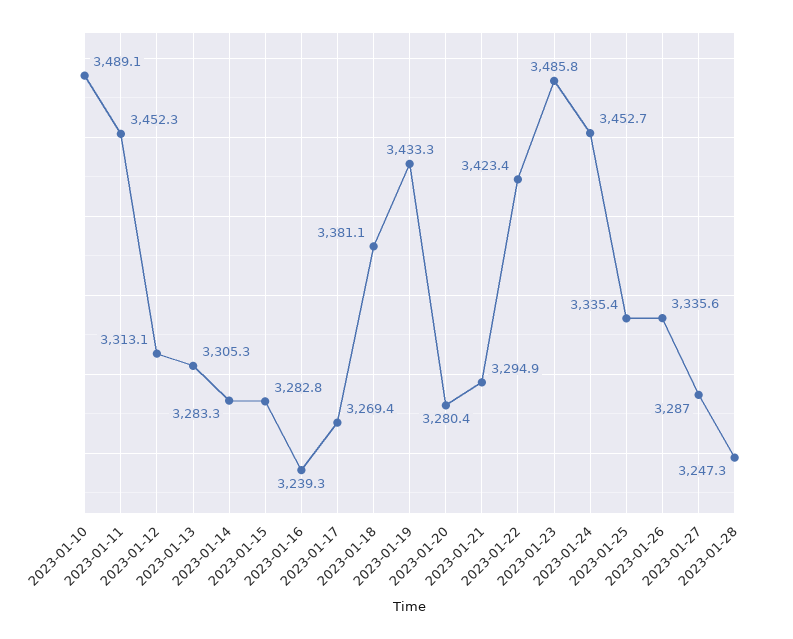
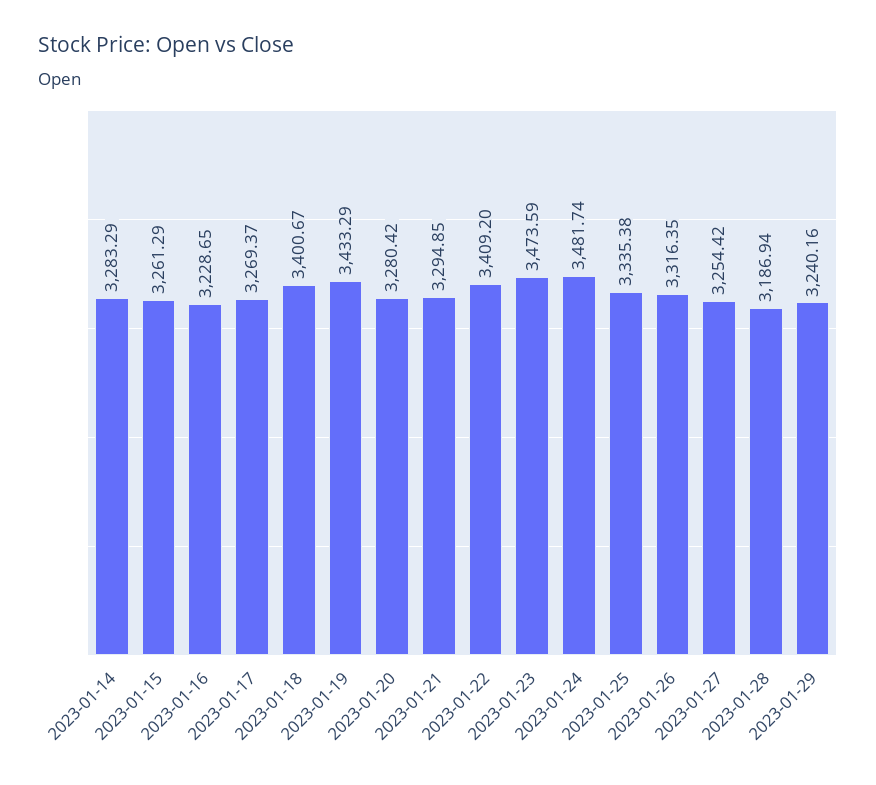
2023-01-10: 3489.1 -> none
2023-01-11: 3452.3 -> none
2023-01-12: 3313.1 -> none
2023-01-13: 3305.3 -> none
2023-01-15: 3282.8 -> 3261.29
2023-01-16: 3239.3 -> 3228.65
2023-01-18: 3381.1 -> 3400.67
2023-01-22: 3423.4 -> 3409.2
2023-01-23: 3485.8 -> 3473.59
2023-01-24: 3452.7 -> 3481.74
2023-01-26: 3335.6 -> 3316.35
2023-01-27: 3287 -> 3254.42
2023-01-28: 3247.3 -> 3186.94
2023-01-29: none -> 3240.16

